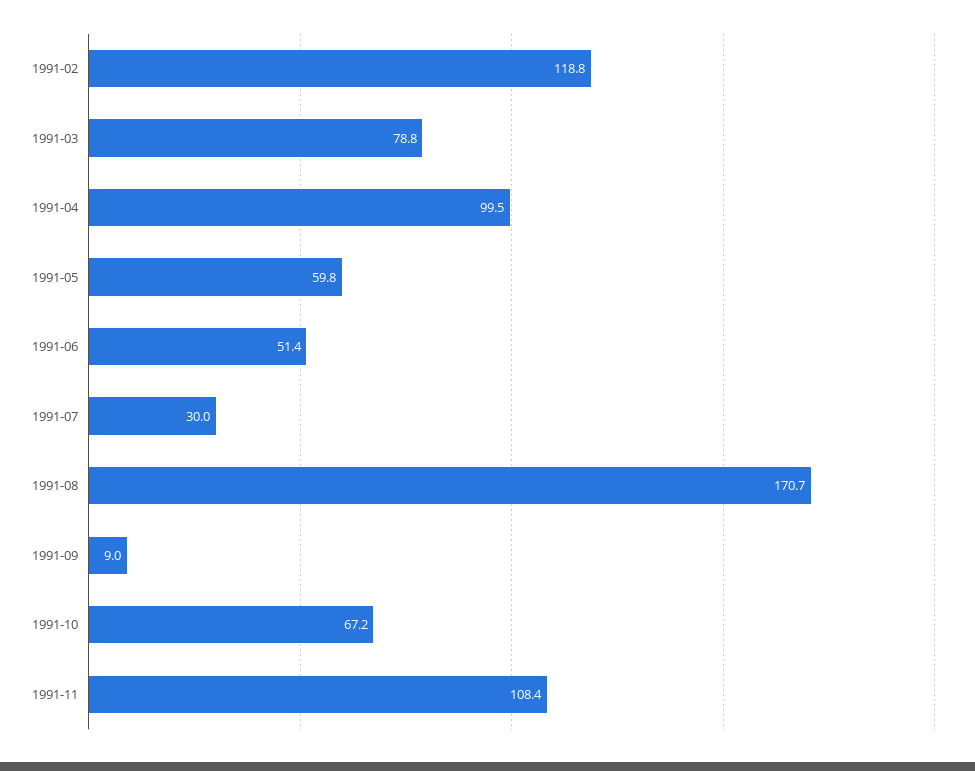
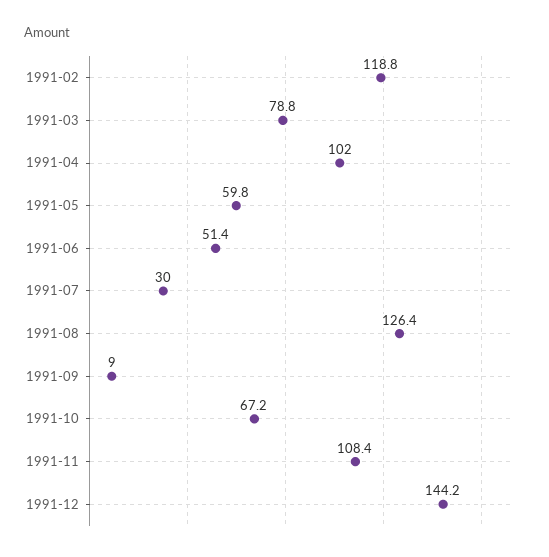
1991-04: 99.5 -> 102
1991-08: 170.7 -> 126.4
1991-12: none -> 144.2

